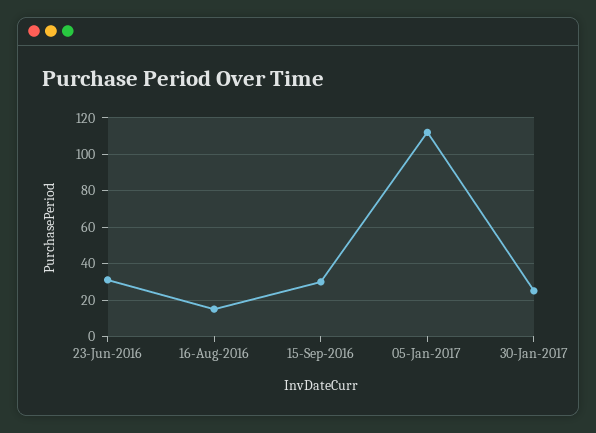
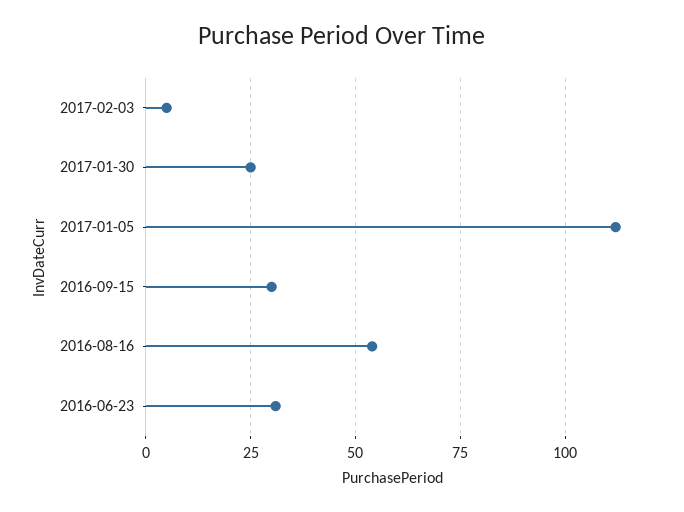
16-Aug-2016: 15 -> 55
2017-02-03: none -> 5

